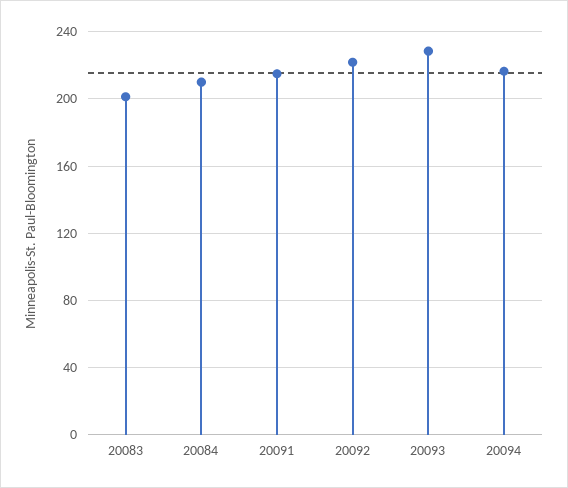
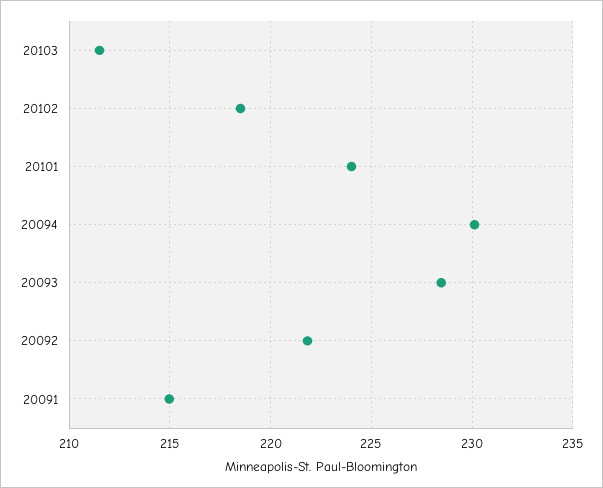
20083: 200 -> none
20084: 210 -> none
20094: 215 -> 230
20103: none -> 211.5
20102: none -> 218.5
20101: none -> 224

